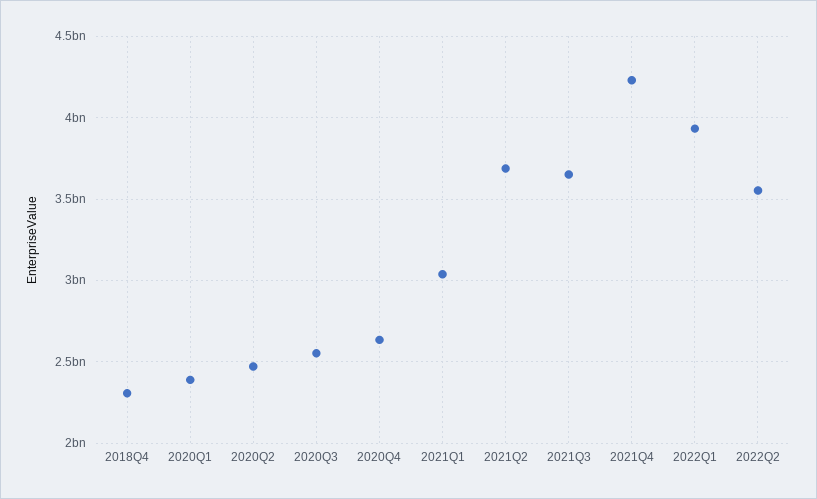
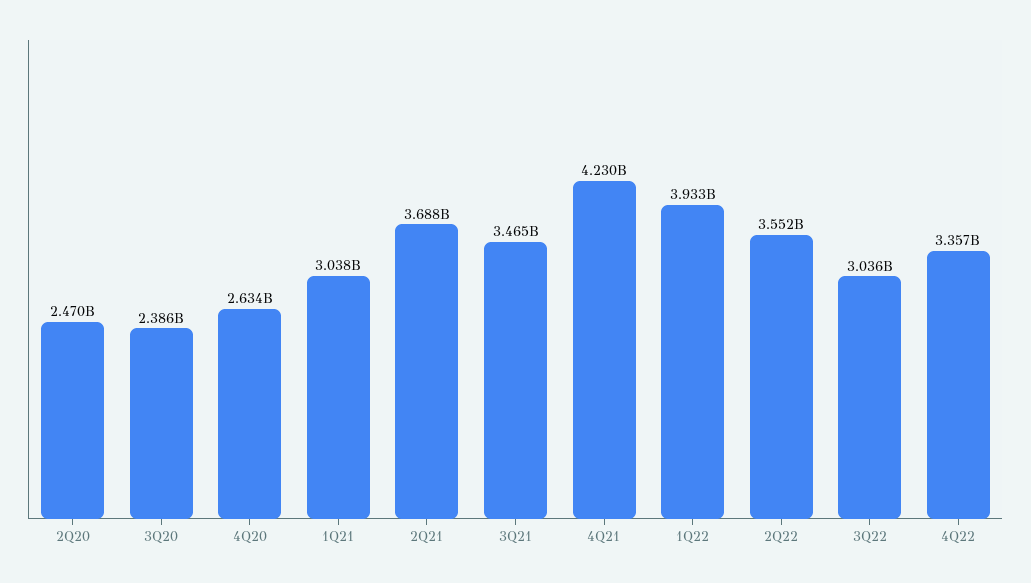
2018Q4: 2300000000 -> none
2020Q1: 2400000000 -> none
2020Q3: 2550000000 -> 2386000000
2021Q3: 3650000000 -> 3465000000
3Q22: none -> 3036000000
4Q22: none -> 3357000000

